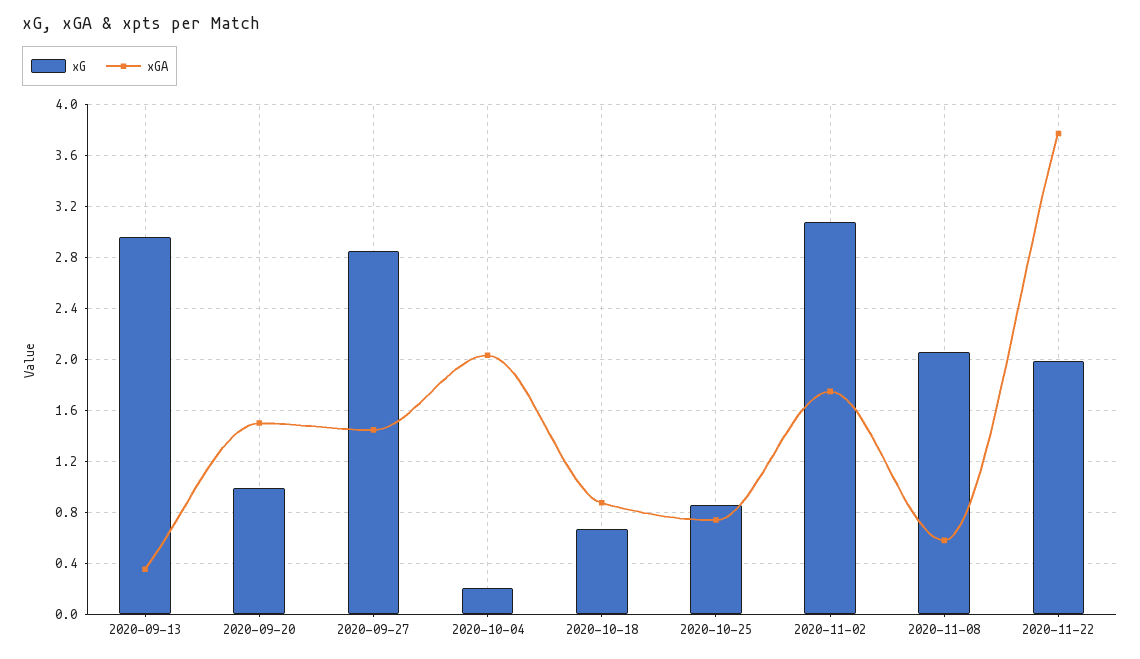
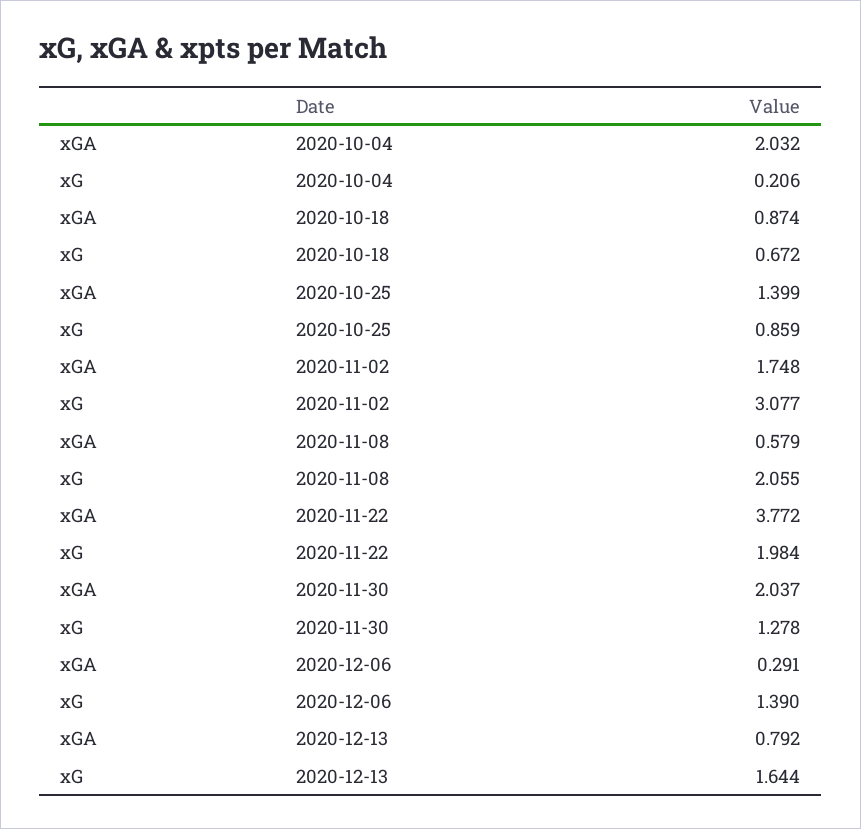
xG, 2020-09-13: 2.95 -> none
xGA, 2020-09-13: 0.35 -> none
xG, 2020-09-20: 1 -> none
xGA, 2020-09-20: 1.5 -> none
xG, 2020-09-27: 2.85 -> none
xGA, 2020-09-27: 1.45 -> none
xGA, 2020-10-25: 0.75 -> 1.399
xGA, 2020-11-30: none -> 2.037
xG, 2020-11-30: none -> 1.278
xGA, 2020-12-06: none -> 0.291
xG, 2020-12-06: none -> 1.39
xGA, 2020-12-13: none -> 0.792
xG, 2020-12-13: none -> 1.644

